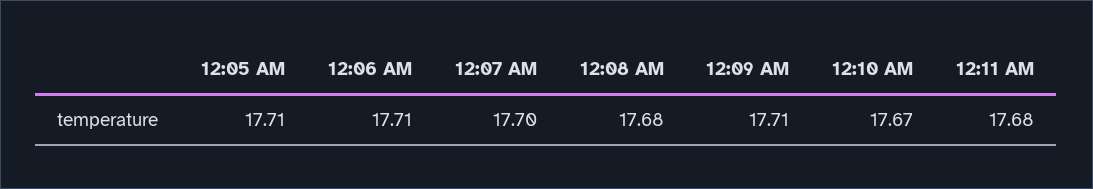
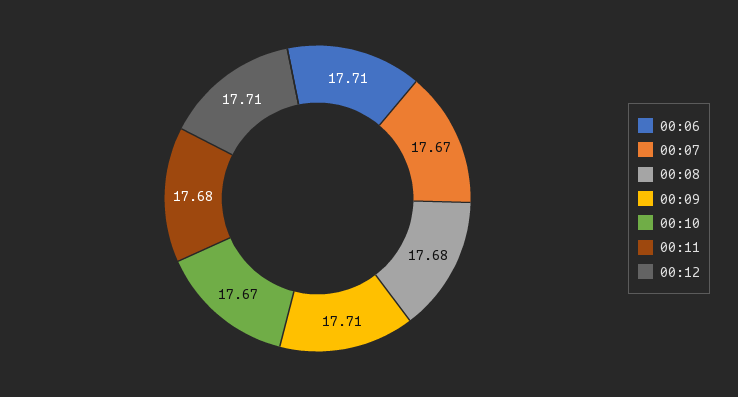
12:05 AM: 17.71 -> none
12:07 AM: 17.7 -> 17.67
00:12: none -> 17.71

